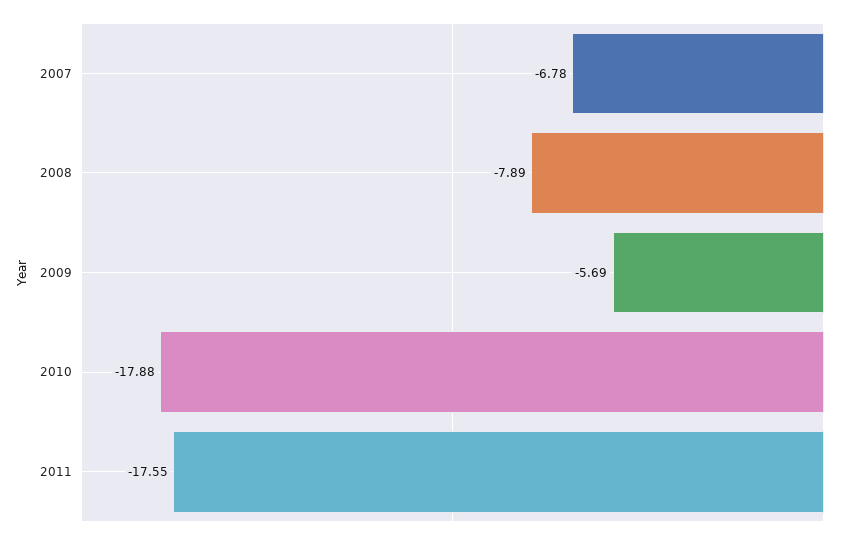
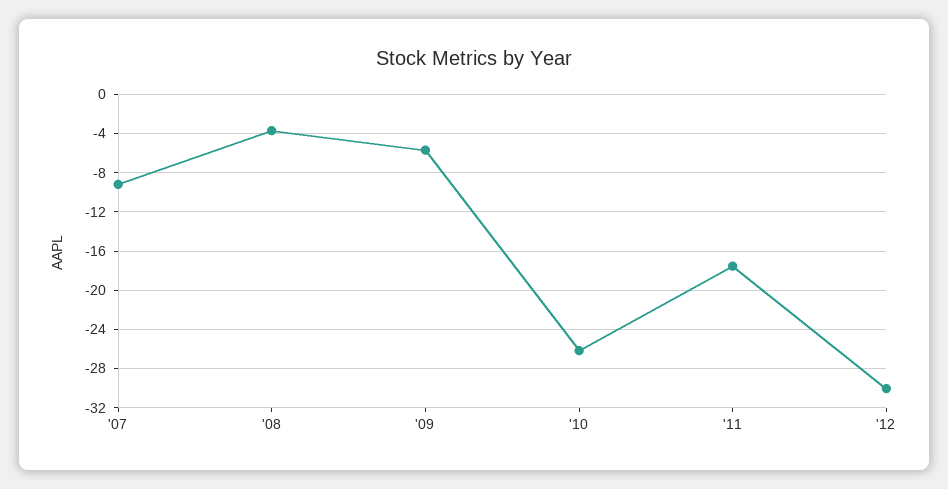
2007: -6.78 -> -9
2008: -7.89 -> -4
2010: -17.88 -> -26
'12: none -> -30

